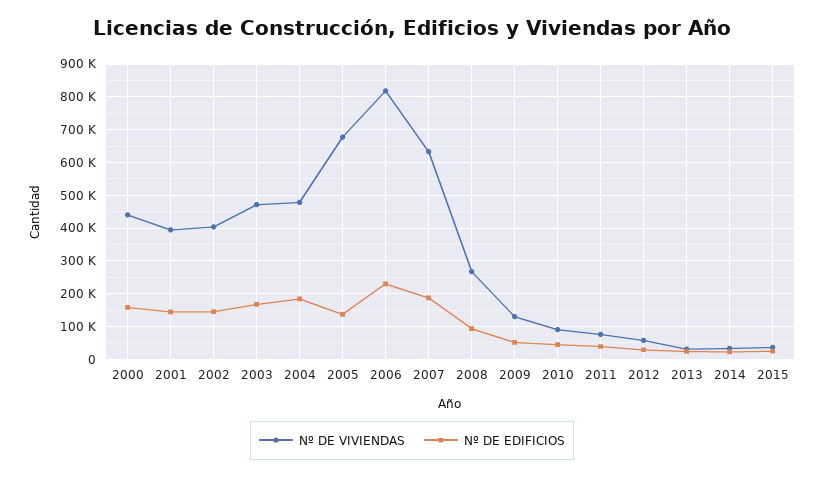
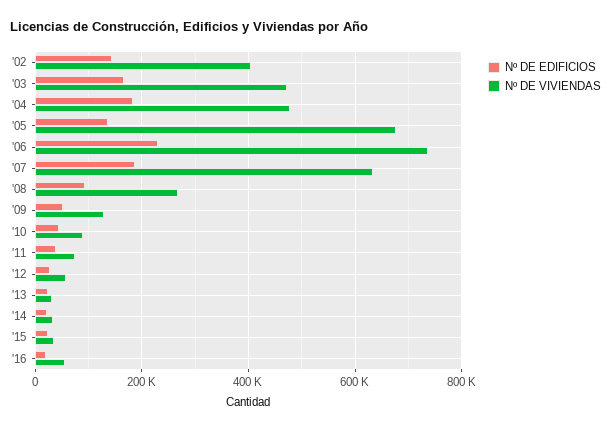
Nº DE VIVIENDAS, 2000: 440000 -> none
Nº DE EDIFICIOS, 2000: 160000 -> none
Nº DE VIVIENDAS, 2001: 400000 -> none
Nº DE EDIFICIOS, 2001: 140000 -> none
Nº DE VIVIENDAS, 2006: 820000 -> 740000
Nº DE EDIFICIOS, '16: none -> 20000
Nº DE VIVIENDAS, '16: none -> 60000

